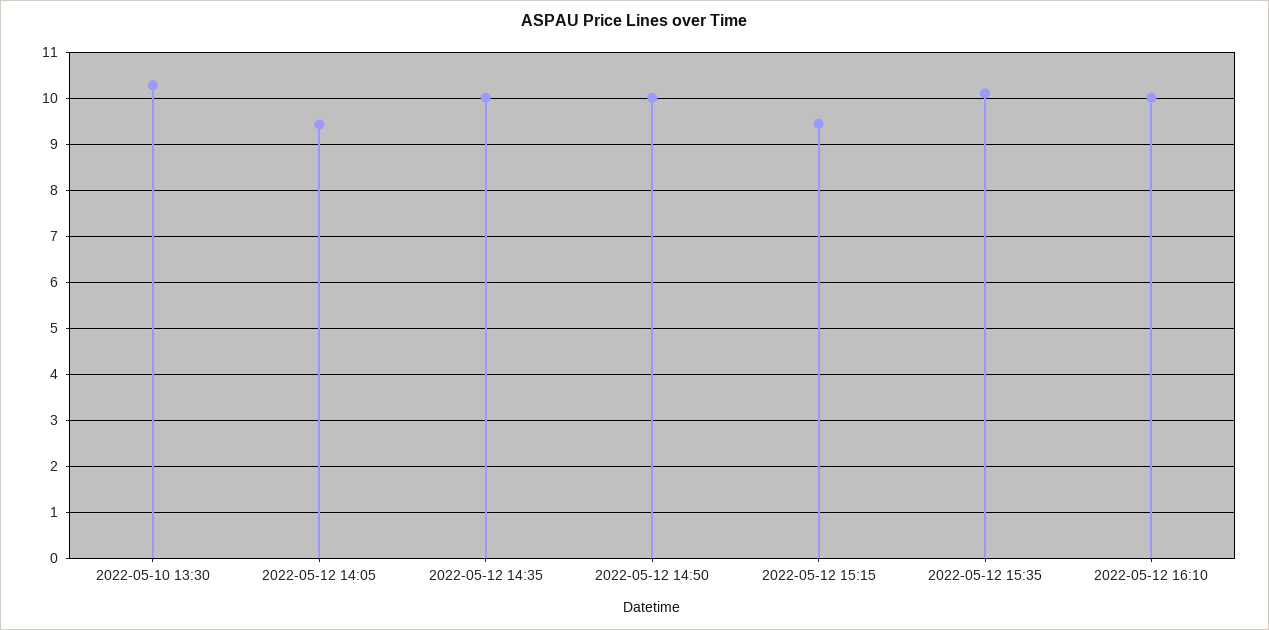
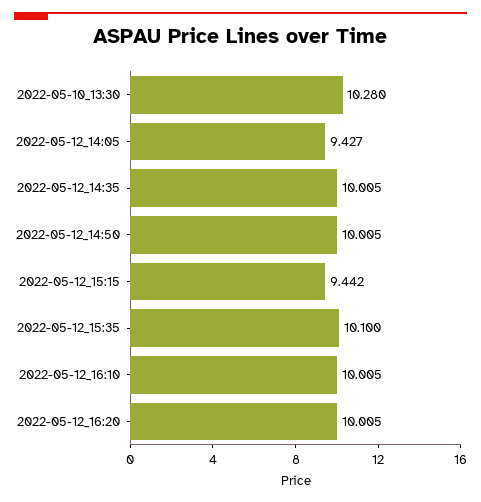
2022-05-12_16:20: none -> 10.005

